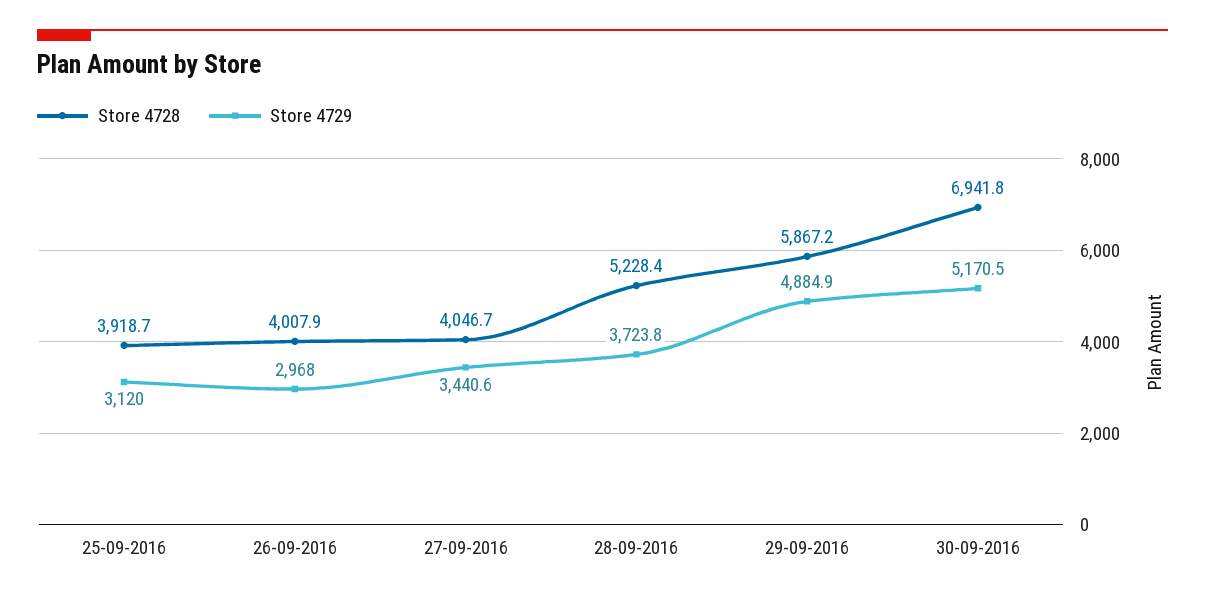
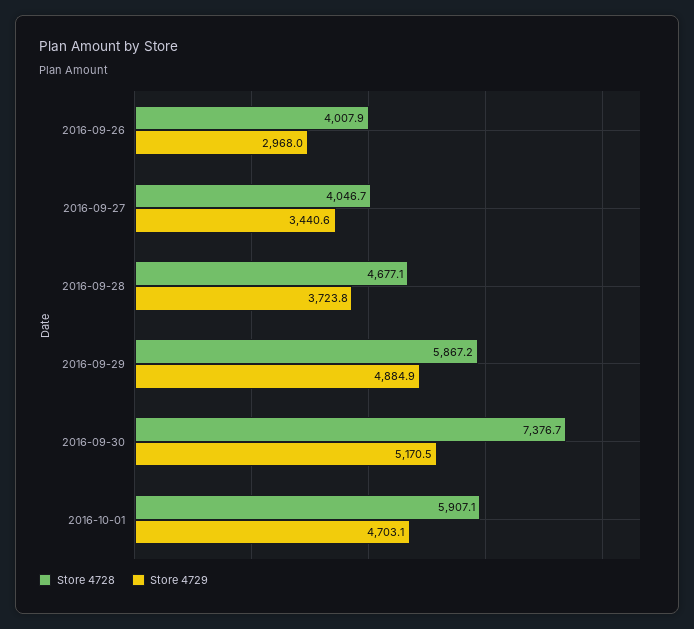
Store 4728, 25-09-2016: 3918.7 -> none
Store 4729, 25-09-2016: 3120 -> none
Store 4728, 28-09-2016: 5228.4 -> 4677.1
Store 4728, 30-09-2016: 6941.8 -> 7376.7
Store 4728, 2016-10-01: none -> 5907.1
Store 4729, 2016-10-01: none -> 4703.1

